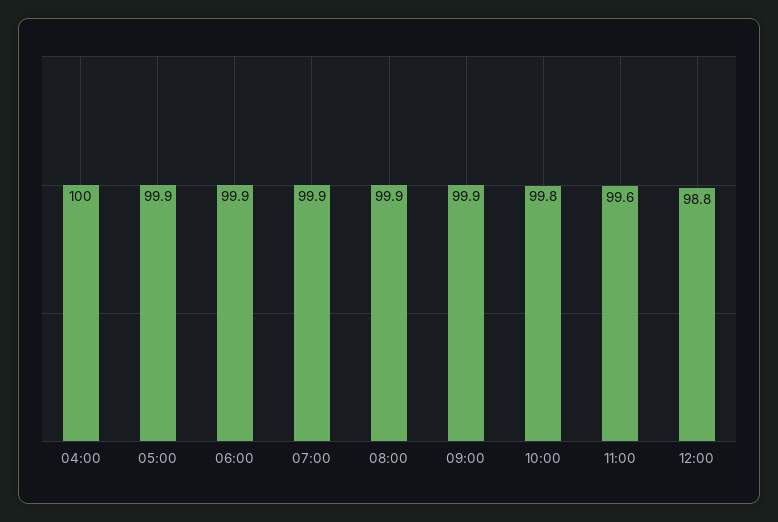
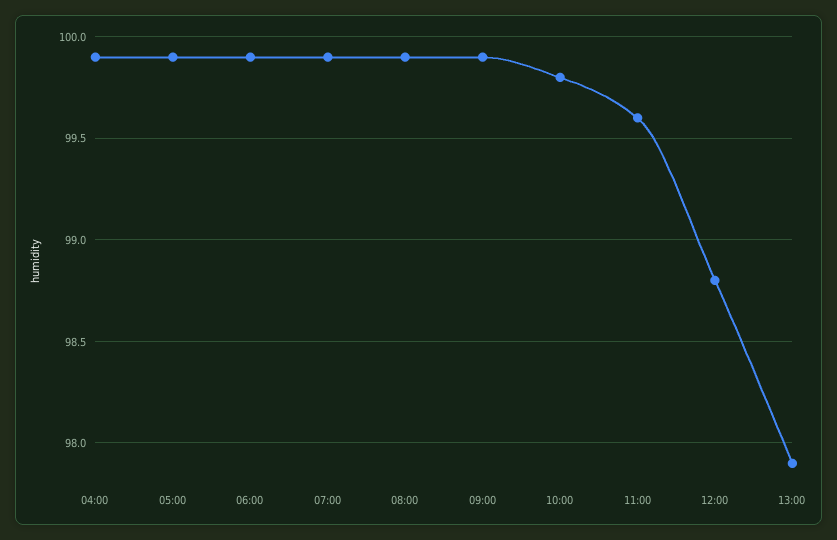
04:00: 100 -> 99.9
13:00: none -> 97.9

